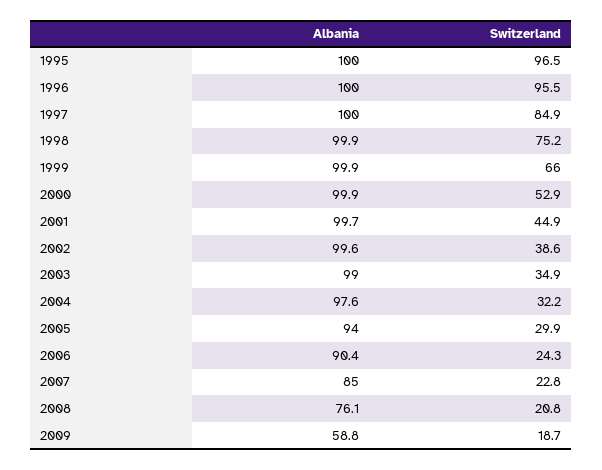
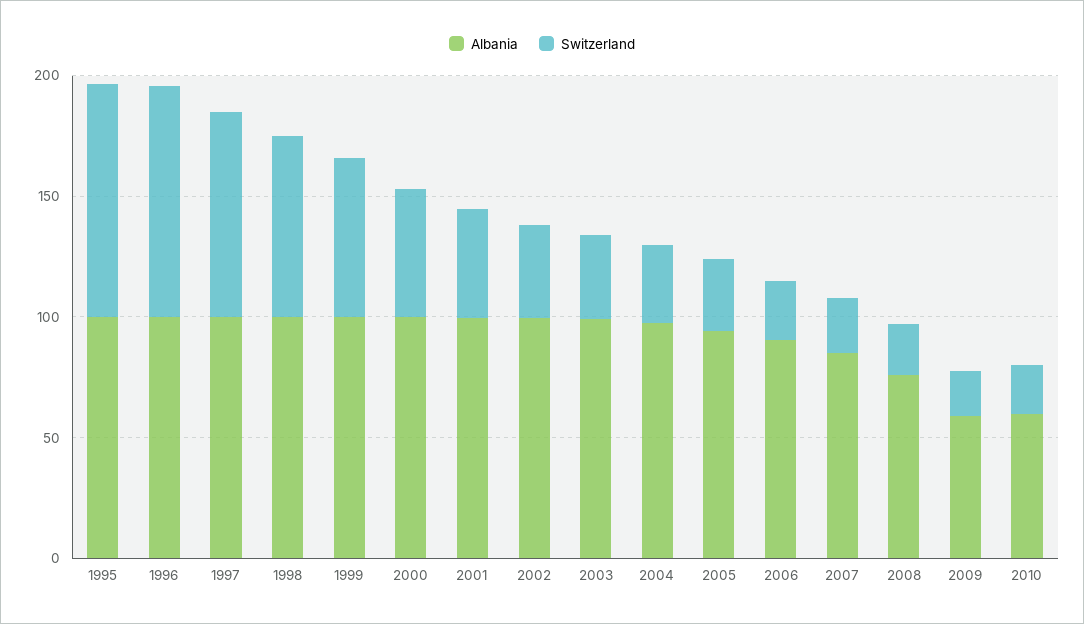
Albania, 2010: none -> 60
Switzerland, 2010: none -> 20

